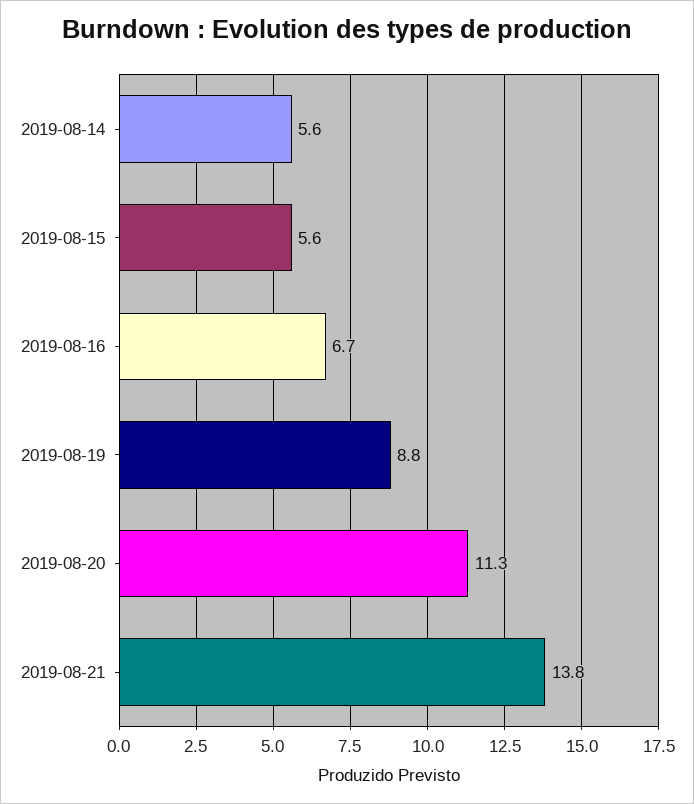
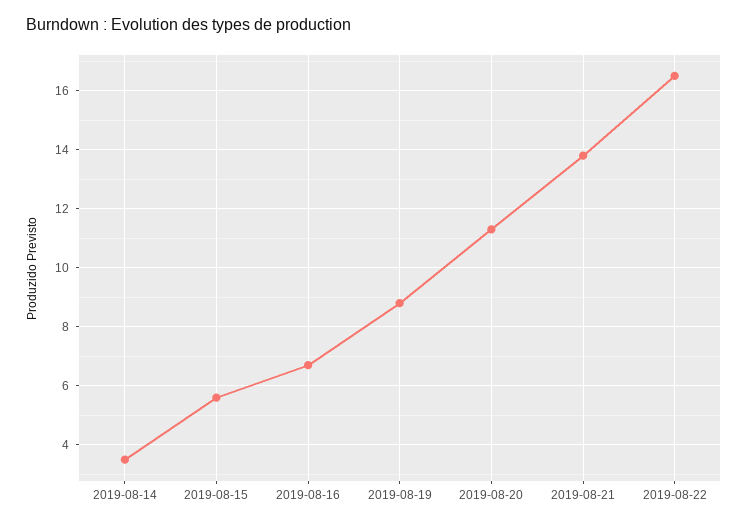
2019-08-14: 5.6 -> 3.5
2019-08-22: none -> 16.5

